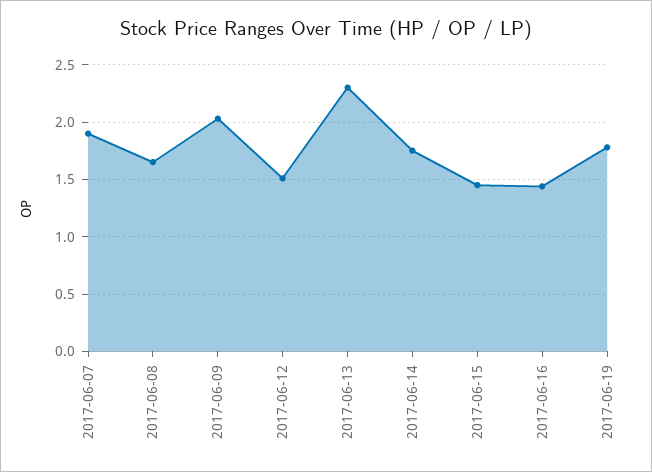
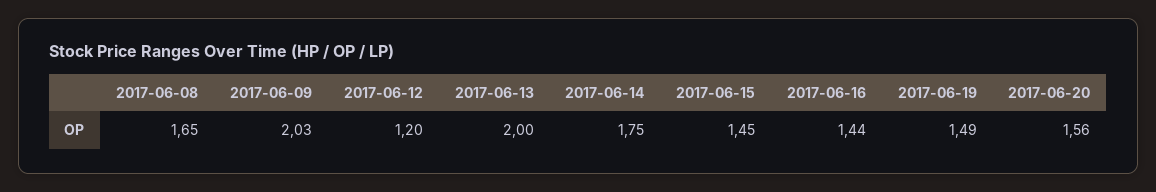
2017-06-07: 1.9 -> none
2017-06-12: 1.5 -> 1.2
2017-06-13: 2.3 -> 2
2017-06-19: 1.8 -> 1.49
2017-06-20: none -> 1.56

